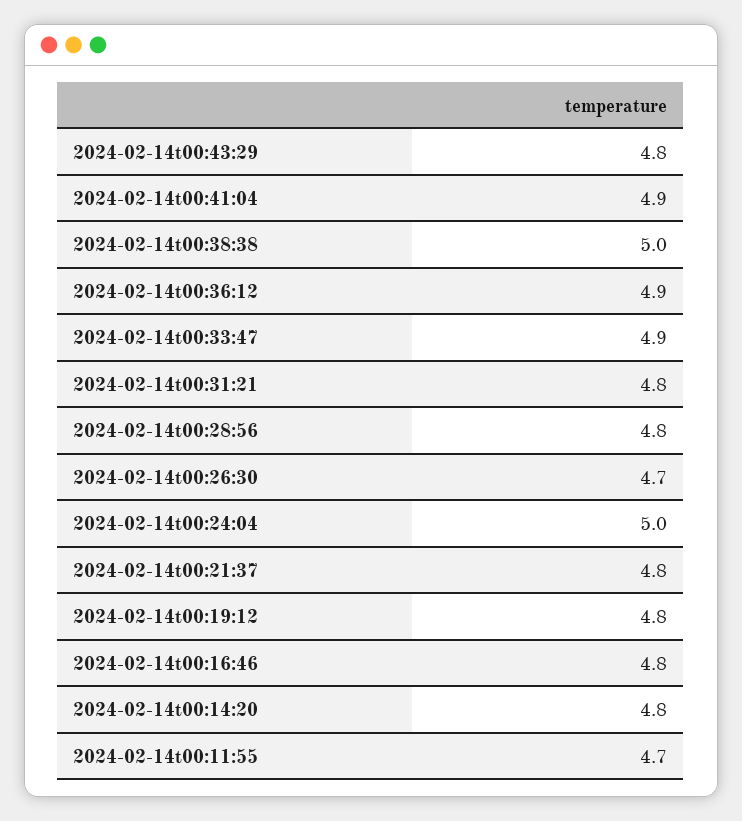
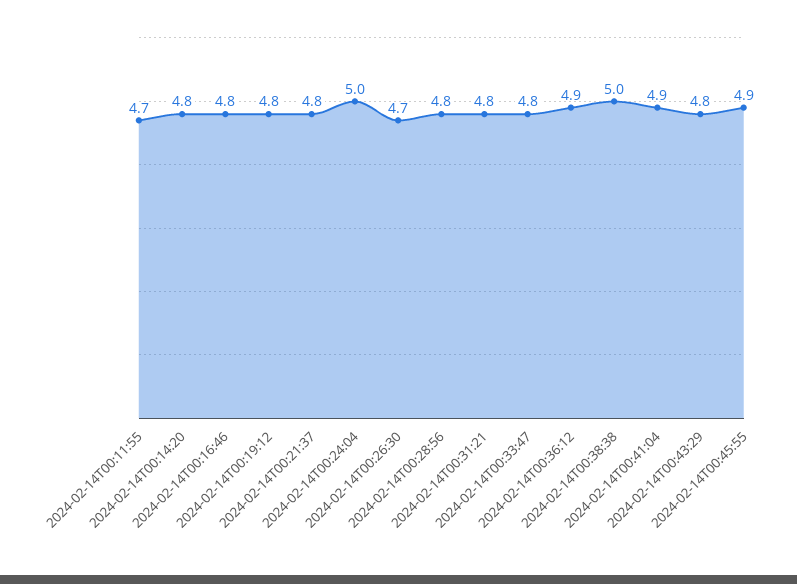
2024-02-14t00:33:47: 4.9 -> 4.8
2024-02-14T00:45:55: none -> 4.9

